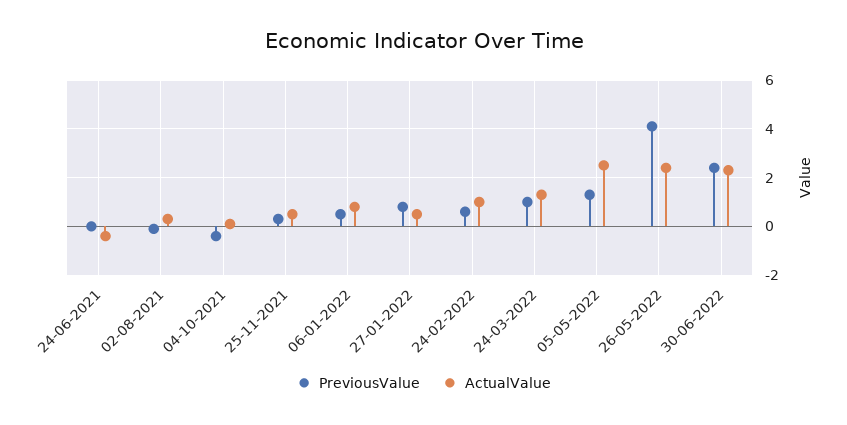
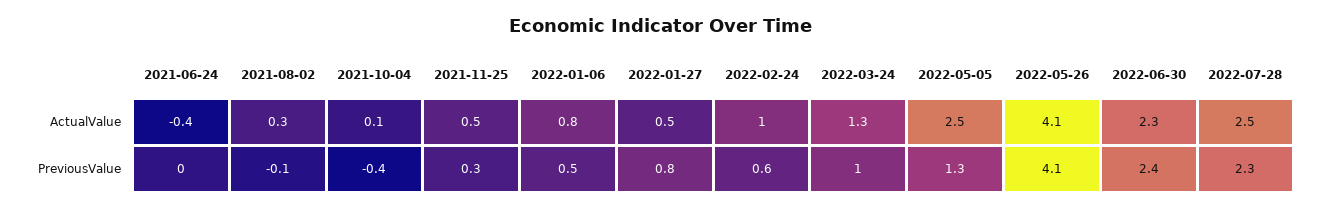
ActualValue, 26-05-2022: 2.5 -> 4.1
ActualValue, 2022-07-28: none -> 2.5
PreviousValue, 2022-07-28: none -> 2.3

